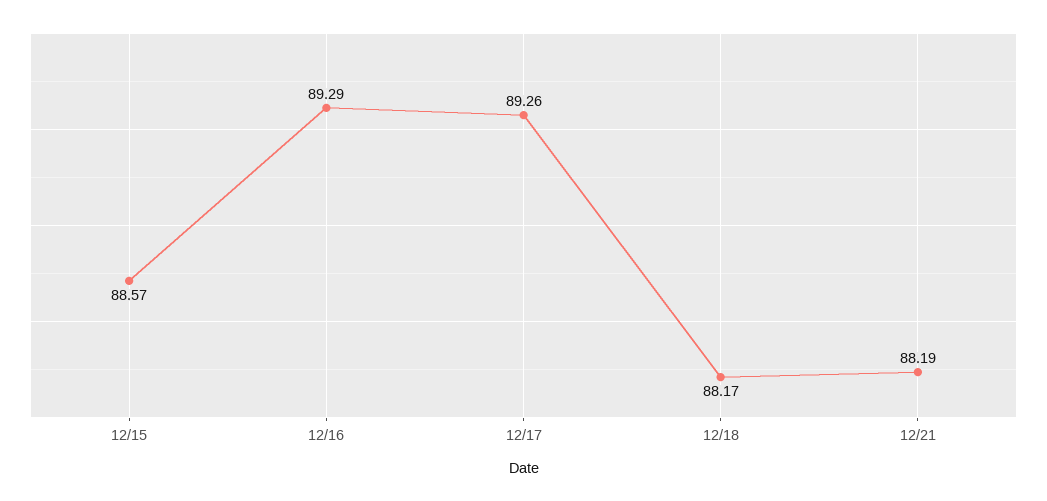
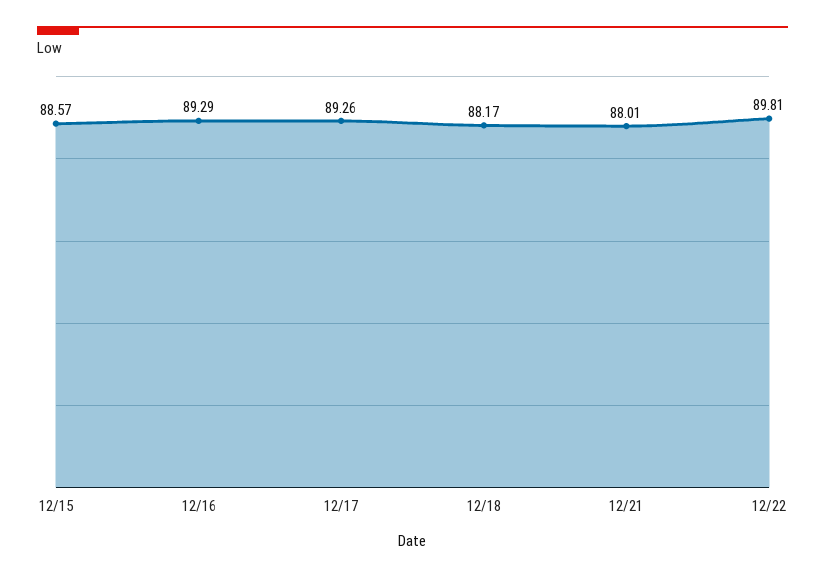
12/21: 88.19 -> 88.01
12/22: none -> 89.81

